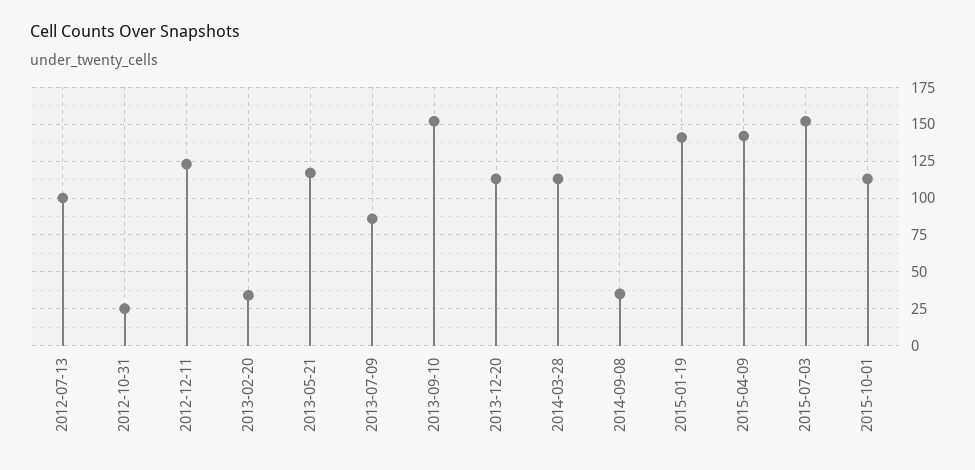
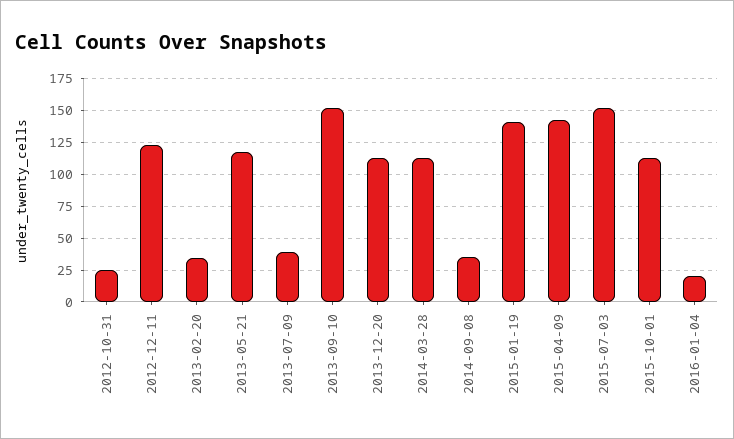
2012-07-13: 100 -> none
2013-07-09: 85 -> 40
2016-01-04: none -> 20

